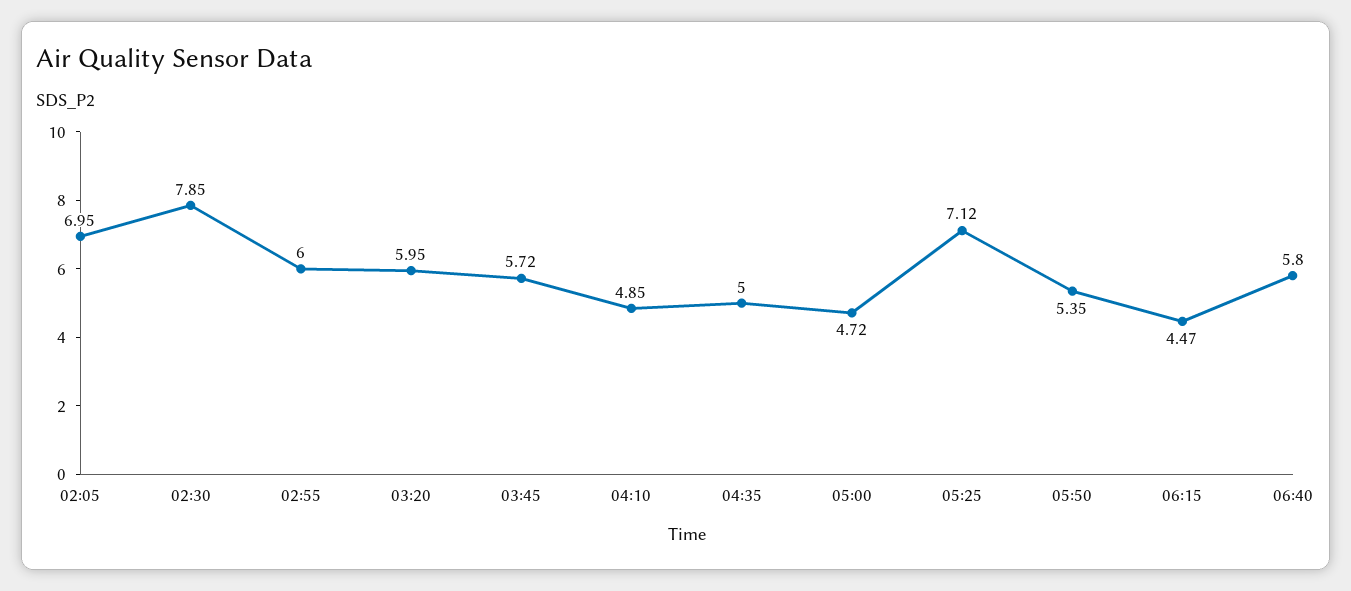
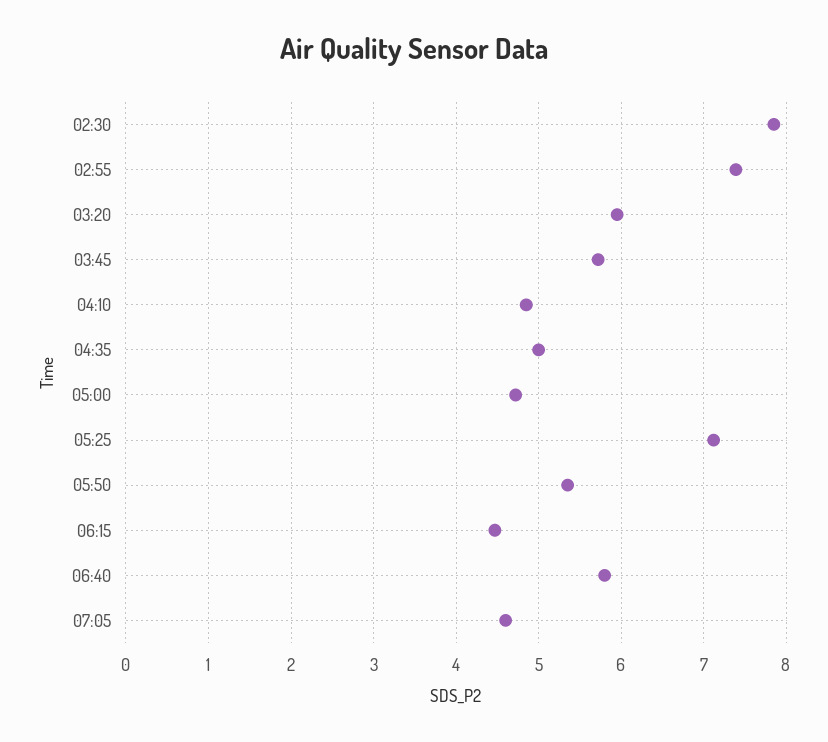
02:05: 6.95 -> none
02:55: 6 -> 7.4
07:05: none -> 4.6

